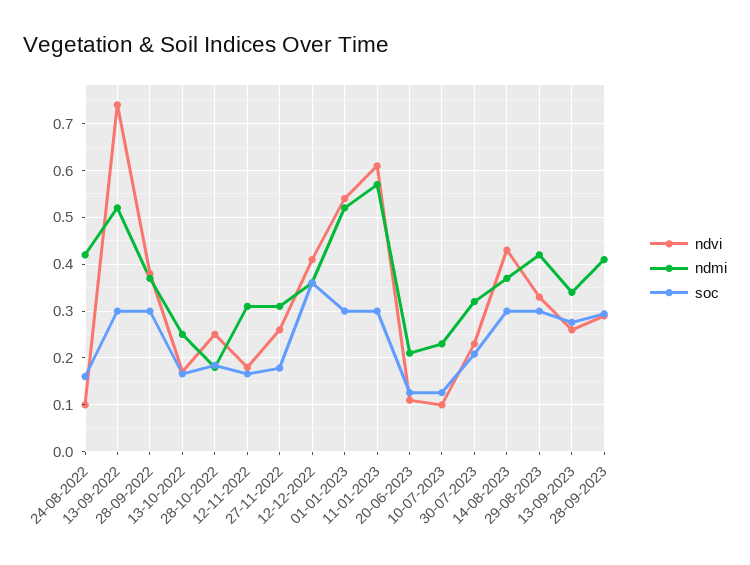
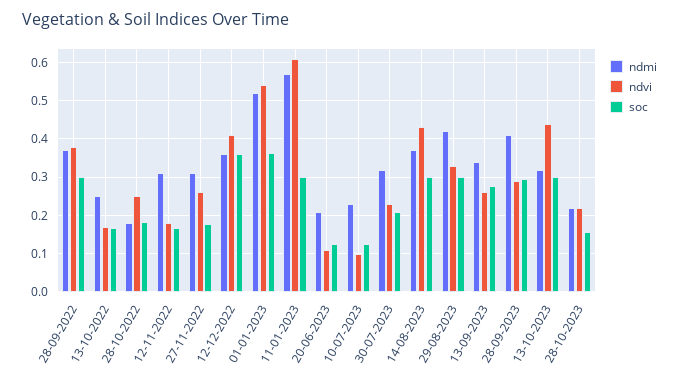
ndvi, 24-08-2022: 0.1 -> none
ndmi, 24-08-2022: 0.42 -> none
soc, 24-08-2022: 0.16 -> none
ndvi, 13-09-2022: 0.74 -> none
ndmi, 13-09-2022: 0.52 -> none
soc, 13-09-2022: 0.3 -> none
soc, 01-01-2023: 0.3 -> 0.36
ndmi, 13-10-2023: none -> 0.32
ndvi, 13-10-2023: none -> 0.44
soc, 13-10-2023: none -> 0.3
ndmi, 28-10-2023: none -> 0.22
ndvi, 28-10-2023: none -> 0.22
soc, 28-10-2023: none -> 0.16

